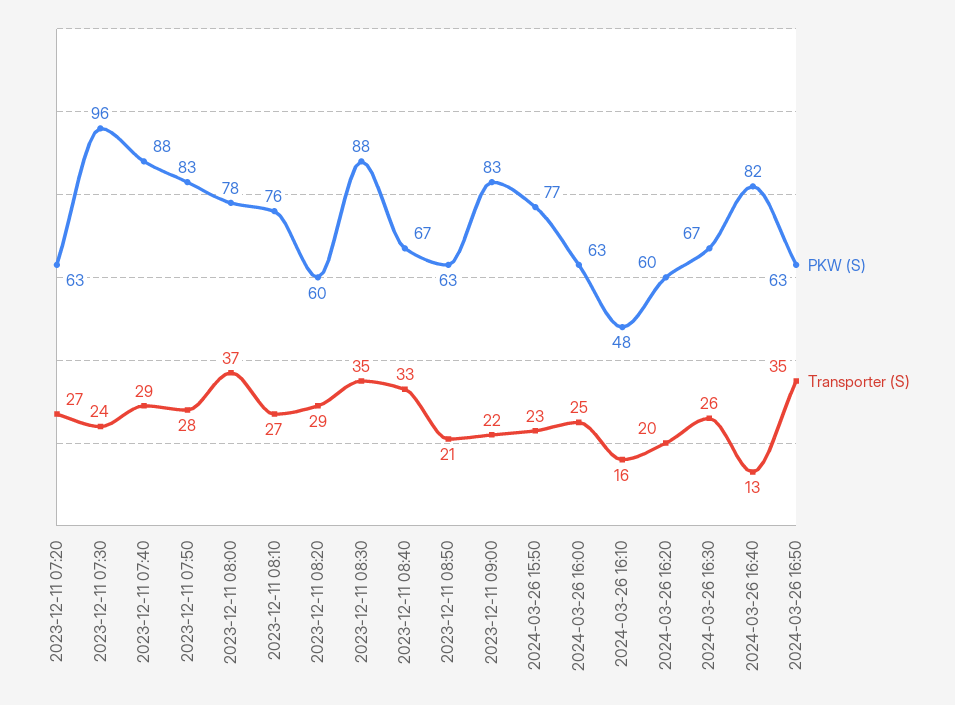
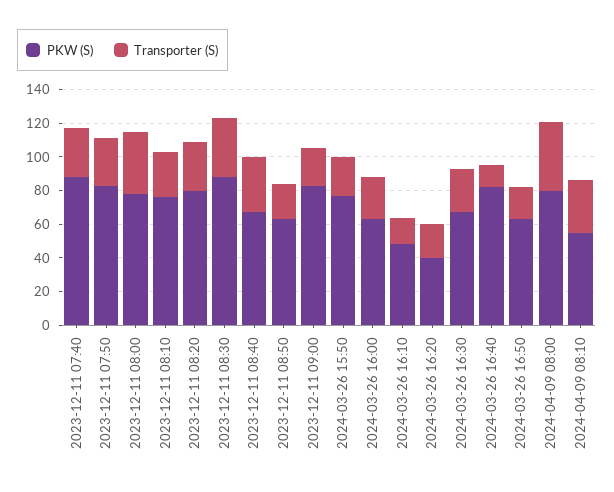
PKW (S), 2023-12-11 07:20: 63 -> none
Transporter (S), 2023-12-11 07:20: 27 -> none
PKW (S), 2023-12-11 07:30: 96 -> none
Transporter (S), 2023-12-11 07:30: 24 -> none
PKW (S), 2023-12-11 08:20: 60 -> 80
PKW (S), 2024-03-26 16:20: 60 -> 40
Transporter (S), 2024-03-26 16:50: 35 -> 20
PKW (S), 2024-04-09 08:00: none -> 80
Transporter (S), 2024-04-09 08:00: none -> 40
PKW (S), 2024-04-09 08:10: none -> 55
Transporter (S), 2024-04-09 08:10: none -> 30

